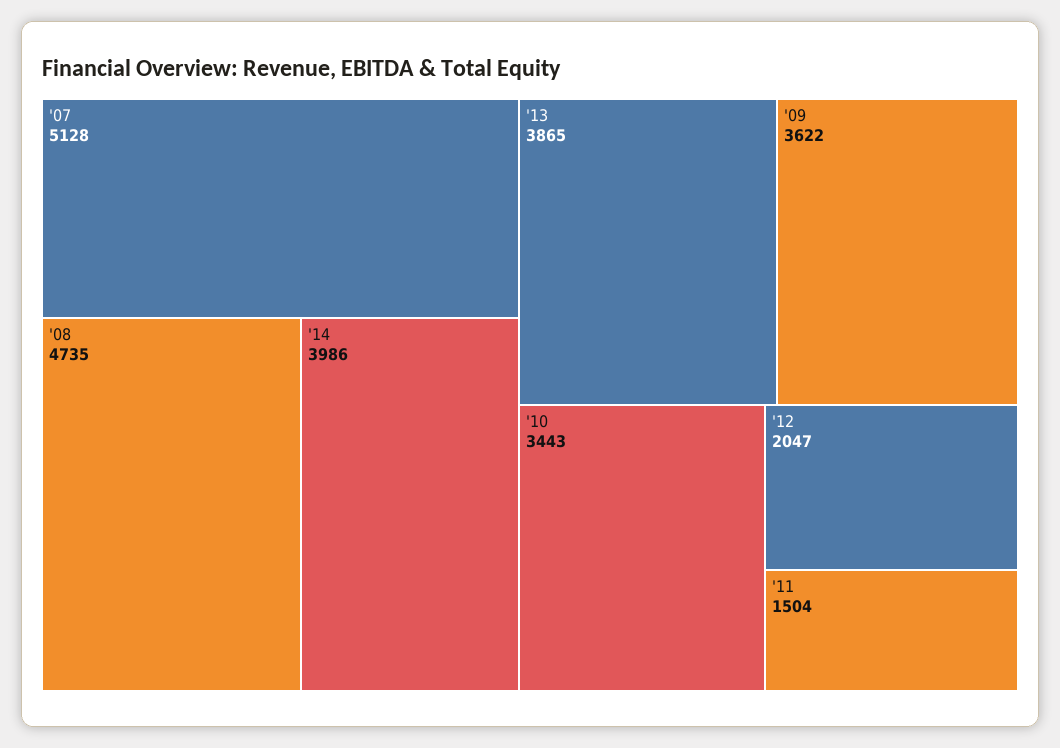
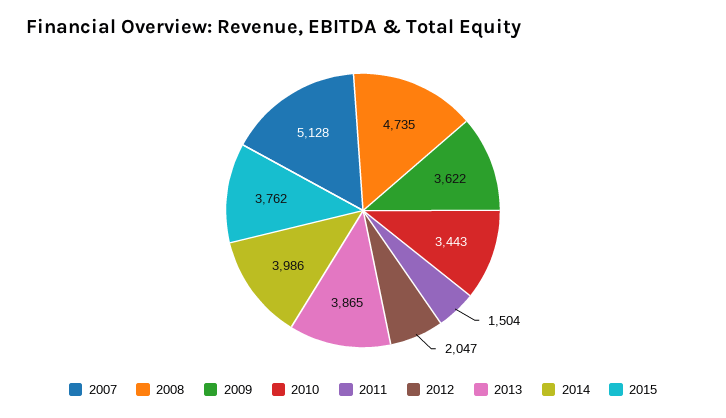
2015: none -> 3762

